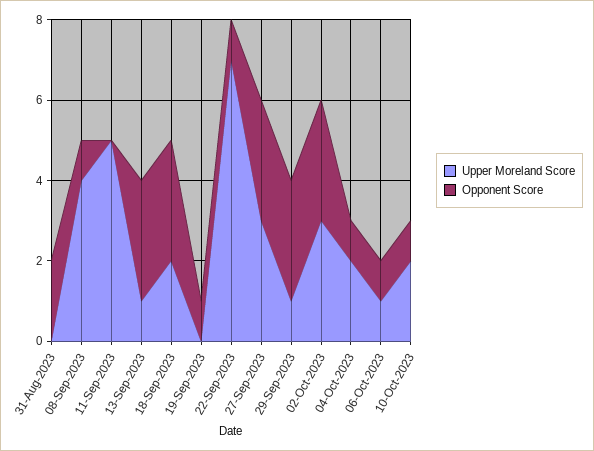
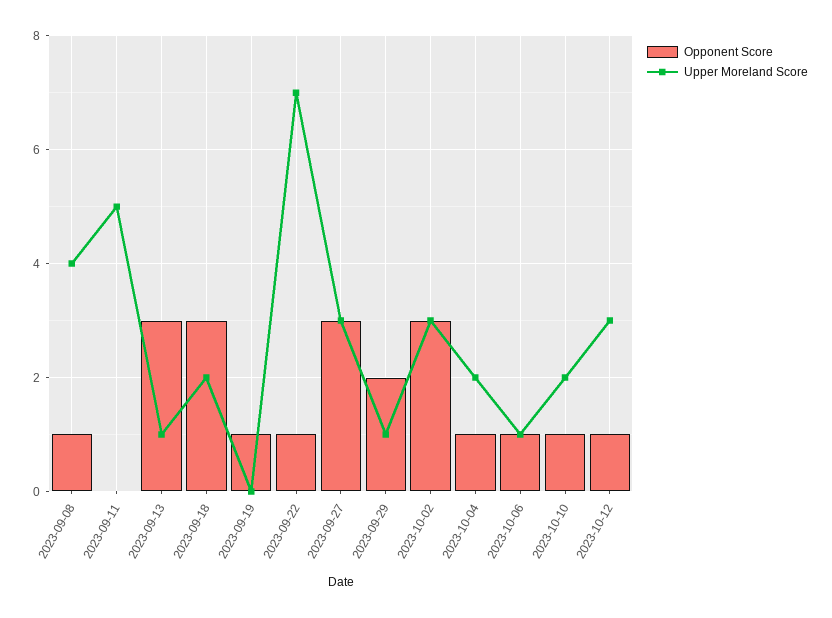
Upper Moreland Score, 31-Aug-2023: 0 -> none
Opponent Score, 31-Aug-2023: 2 -> none
Opponent Score, 29-Sep-2023: 3 -> 2
Opponent Score, 2023-10-12: none -> 1
Upper Moreland Score, 2023-10-12: none -> 3

